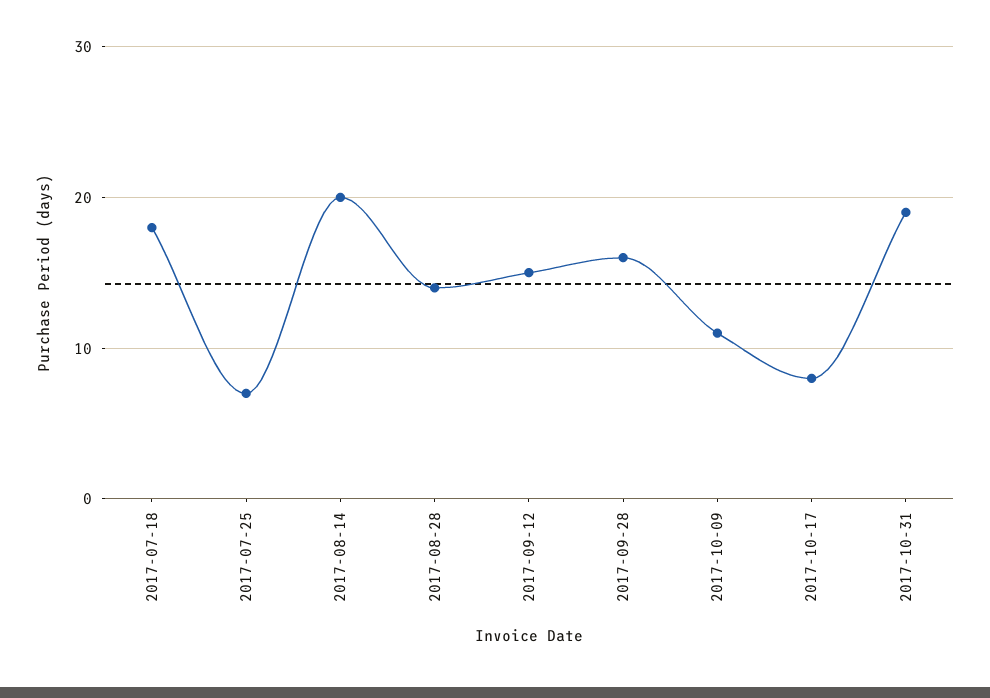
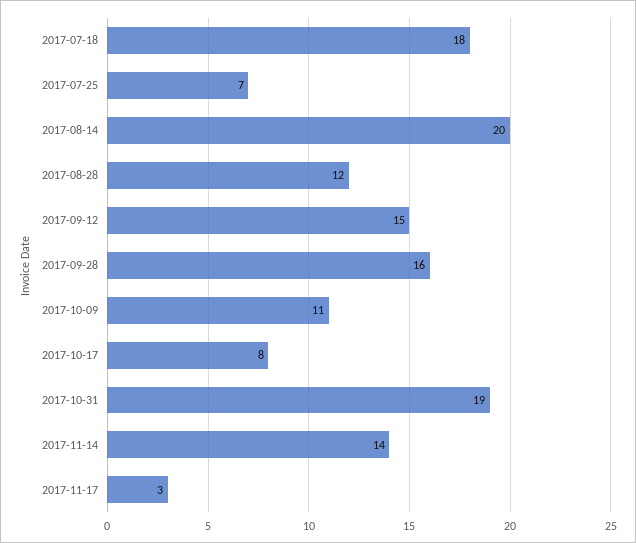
2017-08-28: 14 -> 12
2017-11-14: none -> 14
2017-11-17: none -> 3

